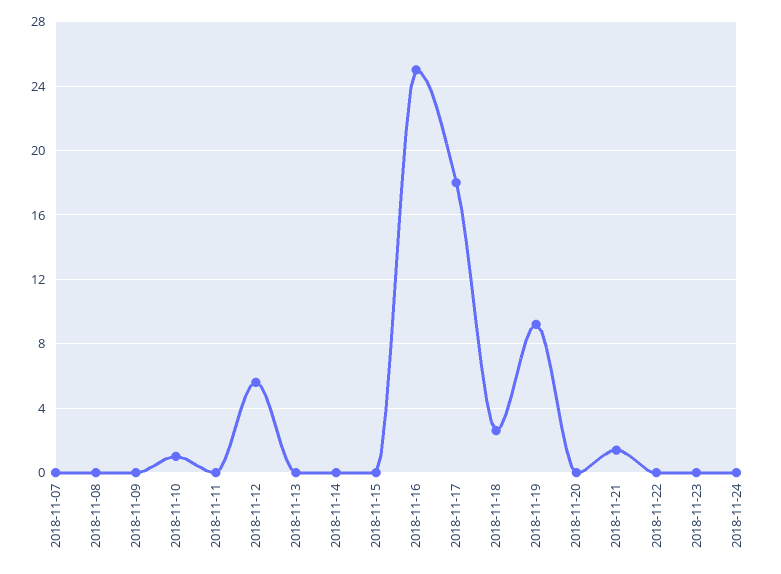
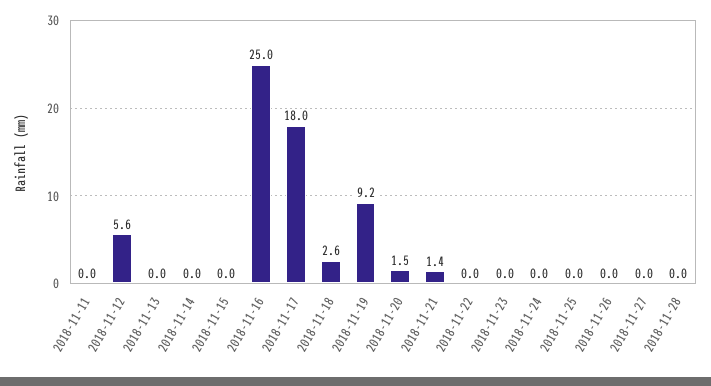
2018-11-07: 0 -> none
2018-11-08: 0 -> none
2018-11-09: 0 -> none
2018-11-10: 1 -> none
2018-11-20: 0 -> 1.5
2018-11-25: none -> 0
2018-11-26: none -> 0
2018-11-27: none -> 0
2018-11-28: none -> 0

